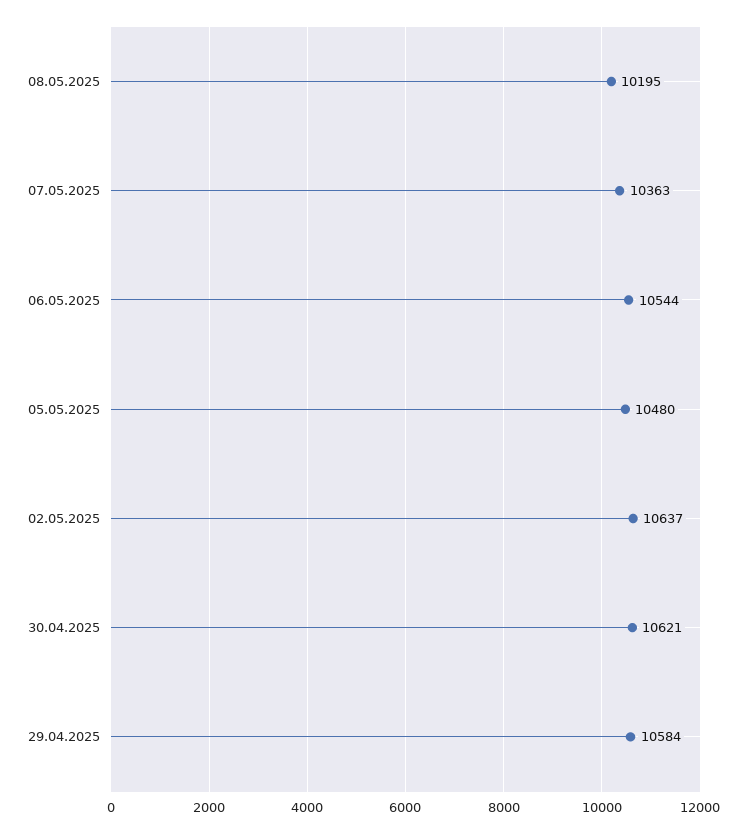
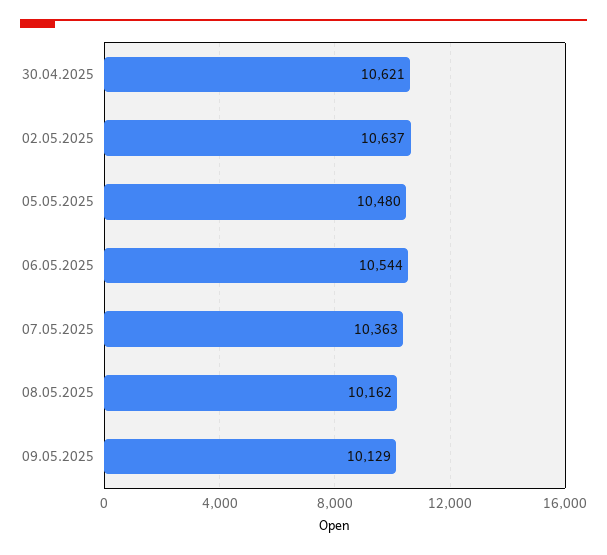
08.05.2025: 10195 -> 10162
29.04.2025: 10584 -> none
09.05.2025: none -> 10129

